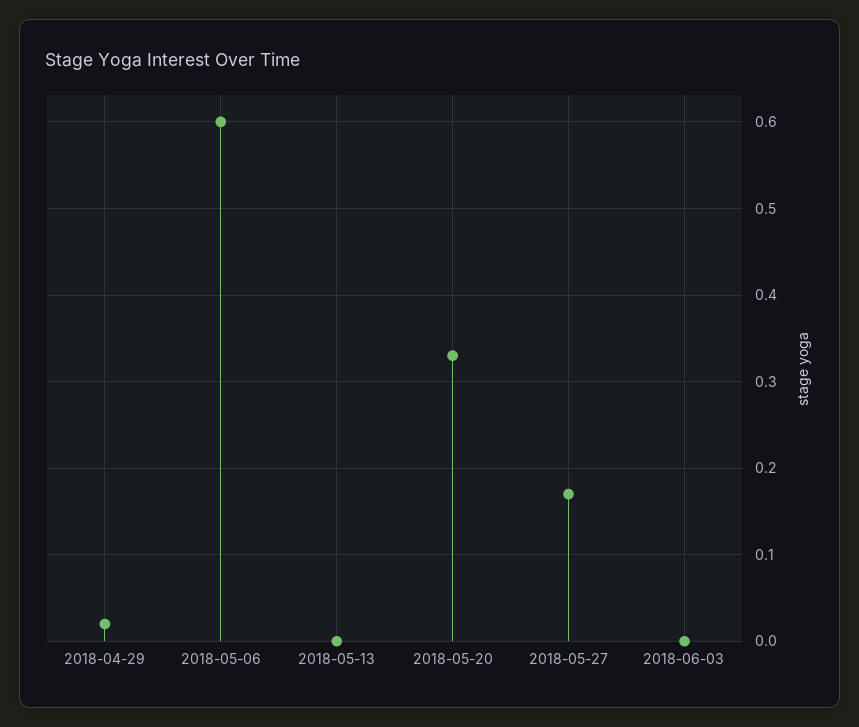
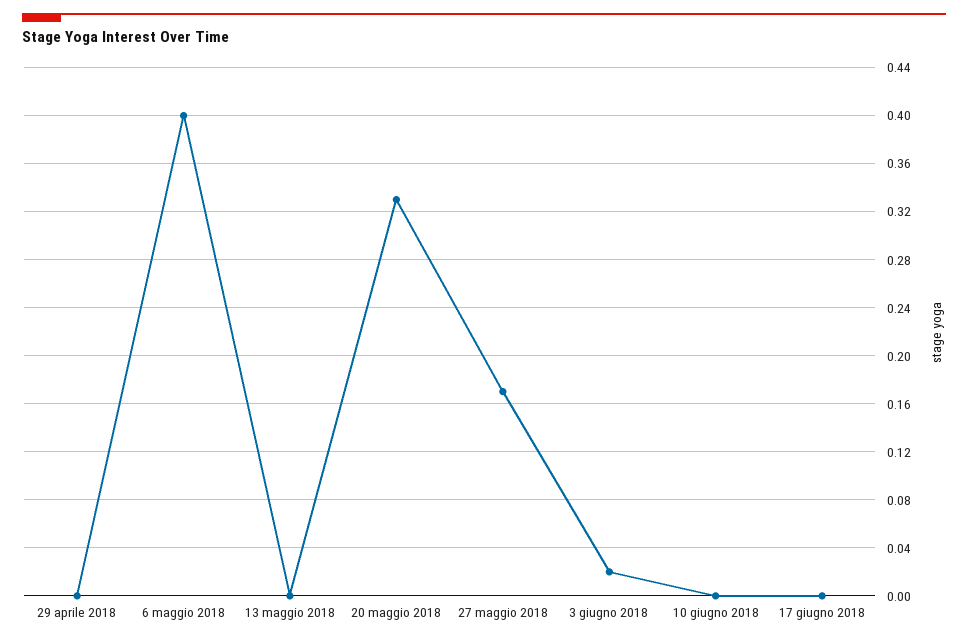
2018-04-29: 0.02 -> 0
2018-05-06: 0.6 -> 0.4
2018-06-03: 0 -> 0.02
10 giugno 2018: none -> 0
17 giugno 2018: none -> 0

